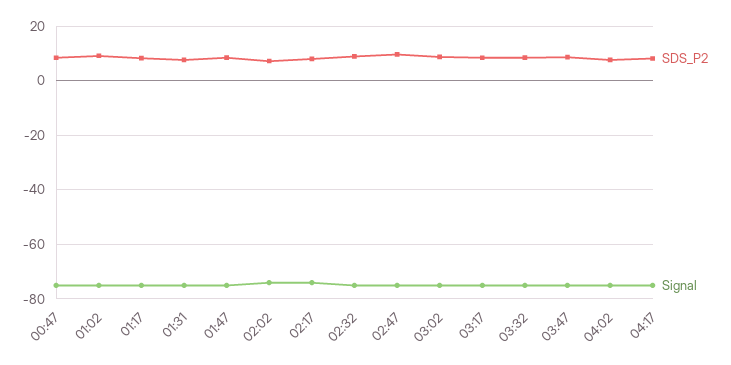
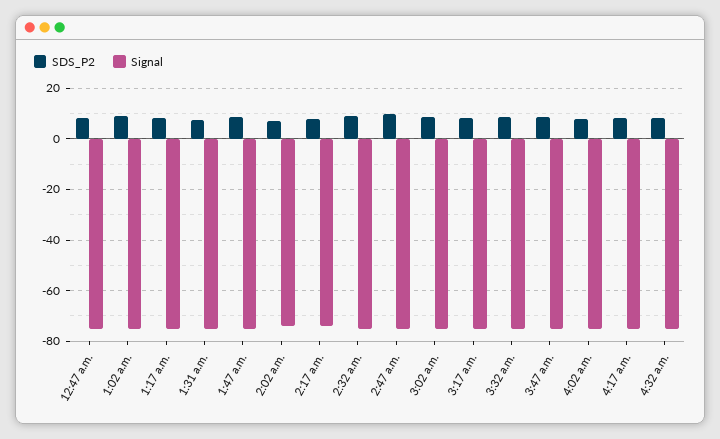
SDS_P2, 4:32 a.m.: none -> 7.5
Signal, 4:32 a.m.: none -> -75

